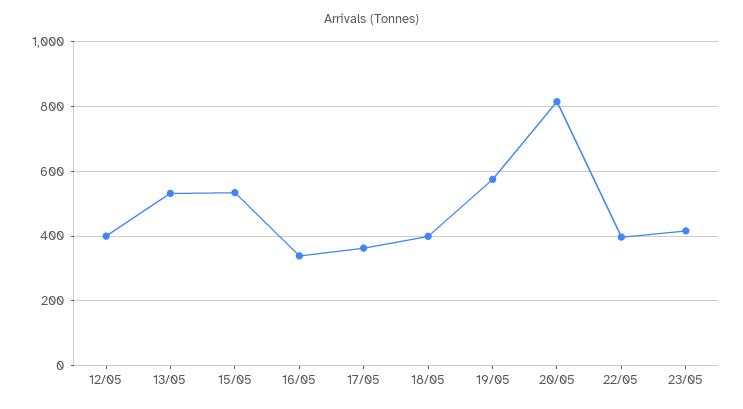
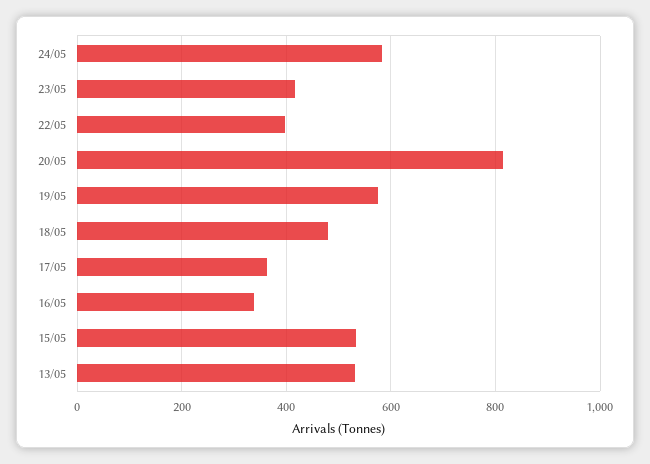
12/05: 400 -> none
18/05: 400 -> 480
24/05: none -> 580

